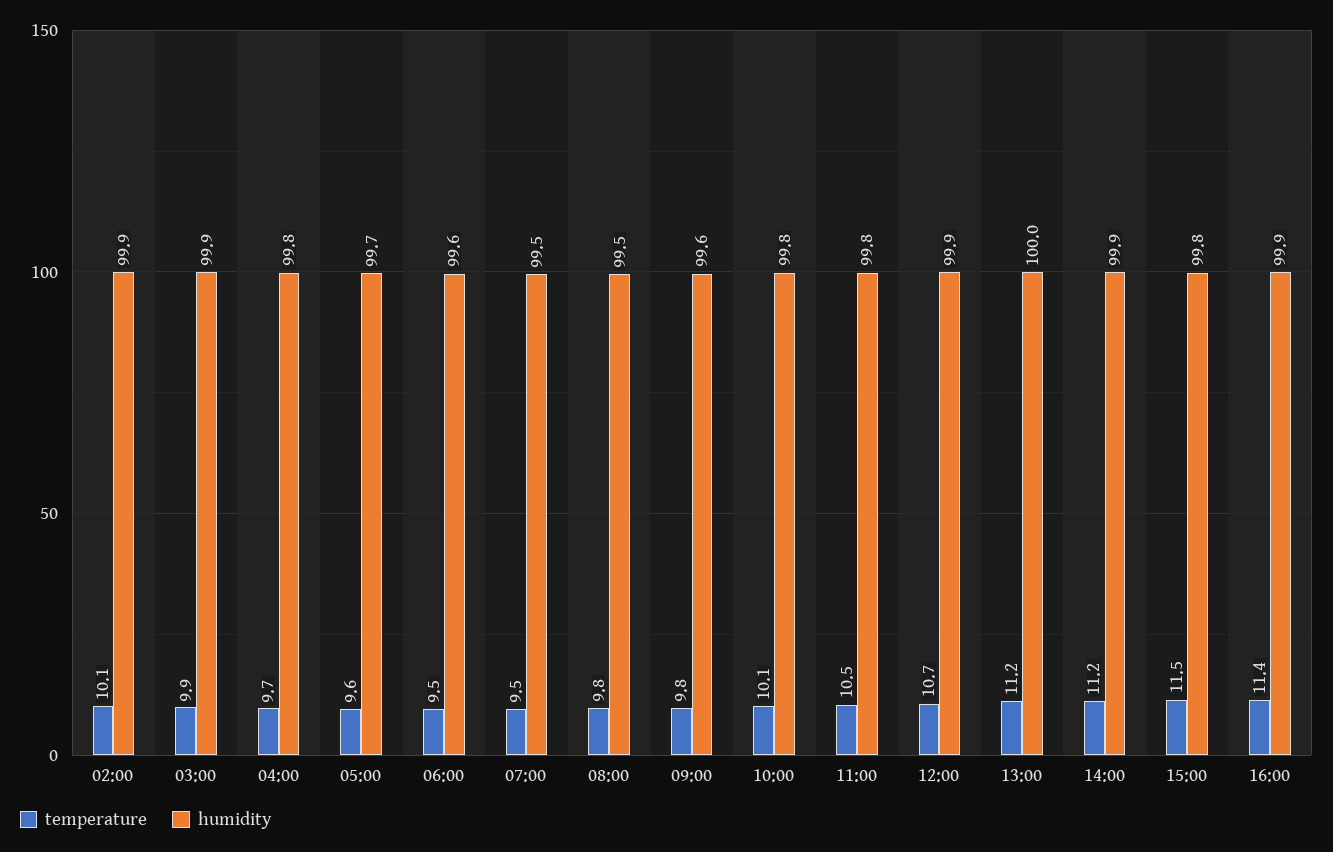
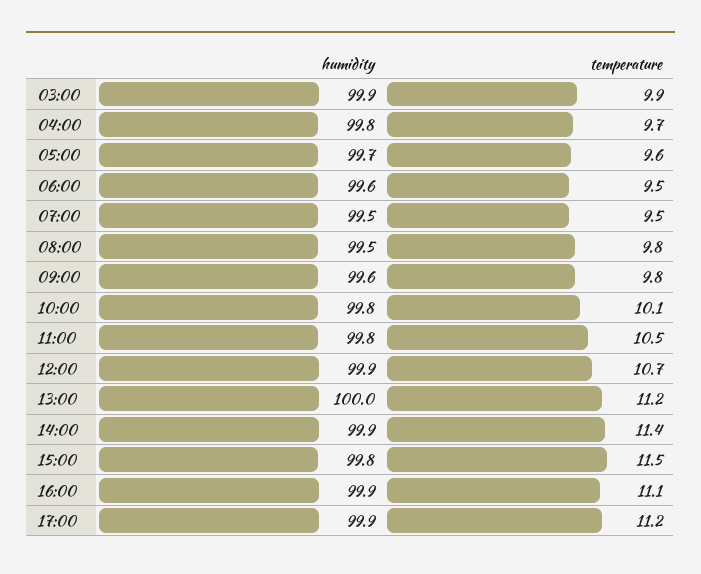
temperature, 02:00: 10.1 -> none
humidity, 02:00: 99.9 -> none
temperature, 14:00: 11.2 -> 11.4
temperature, 16:00: 11.4 -> 11.1
humidity, 17:00: none -> 99.9
temperature, 17:00: none -> 11.2

